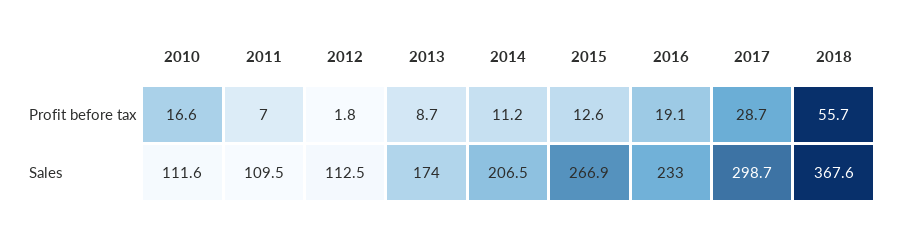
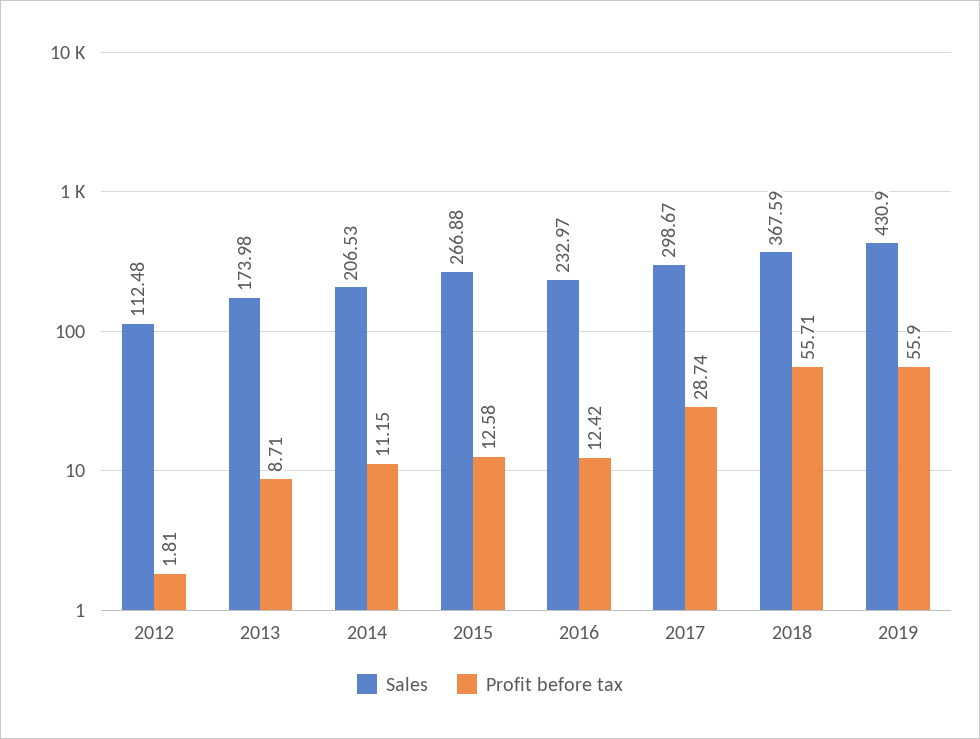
Profit before tax, 2010: 16.6 -> none
Profit before tax, 2011: 7 -> none
Profit before tax, 2016: 19.1 -> 12.42
Sales, 2010: 111.6 -> none
Sales, 2011: 109.5 -> none
Sales, 2019: none -> 430.9
Profit before tax, 2019: none -> 55.9

